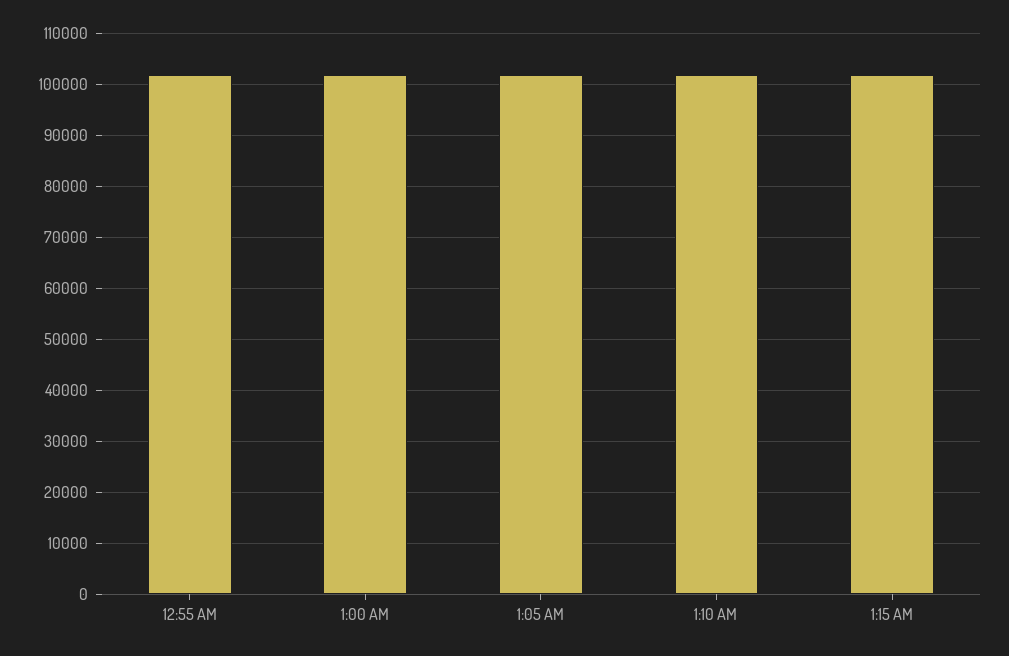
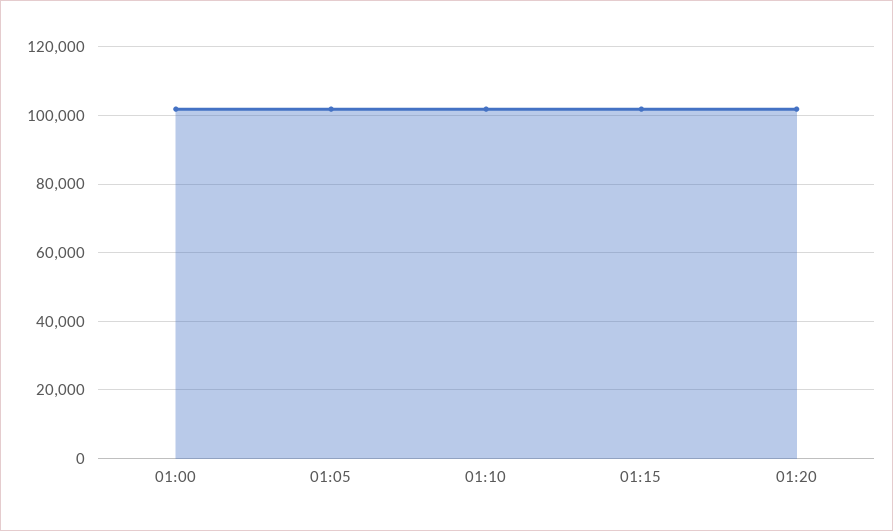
12:55 AM: 102000 -> none
01:20: none -> 102000

